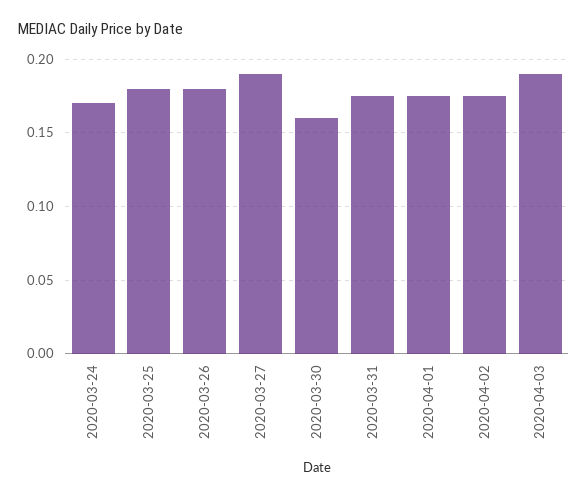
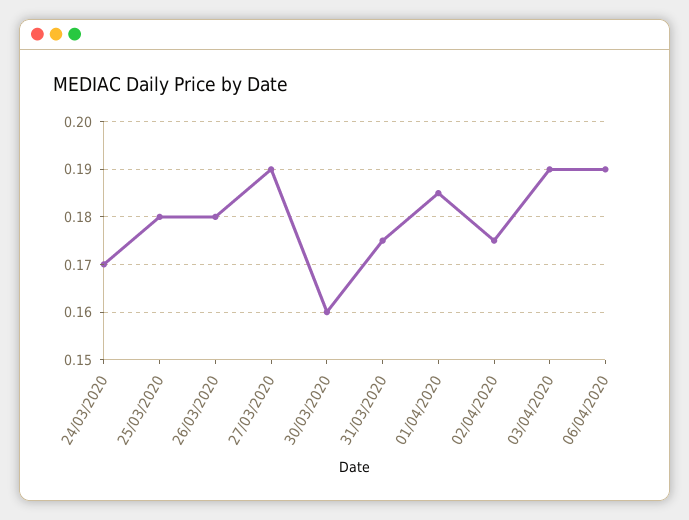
2020-04-01: 0.175 -> 0.185
06/04/2020: none -> 0.19

